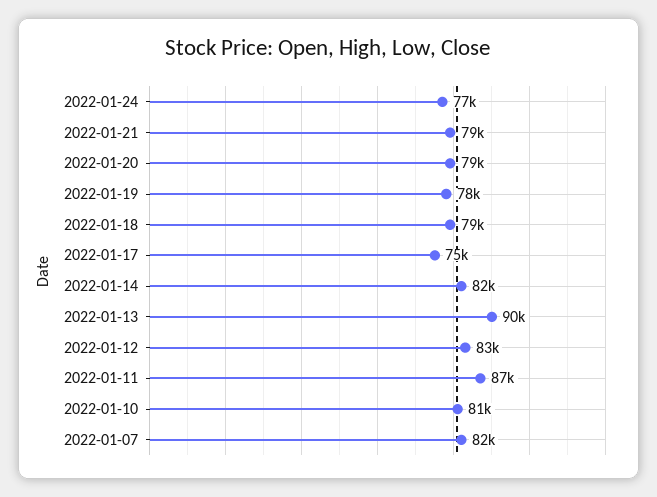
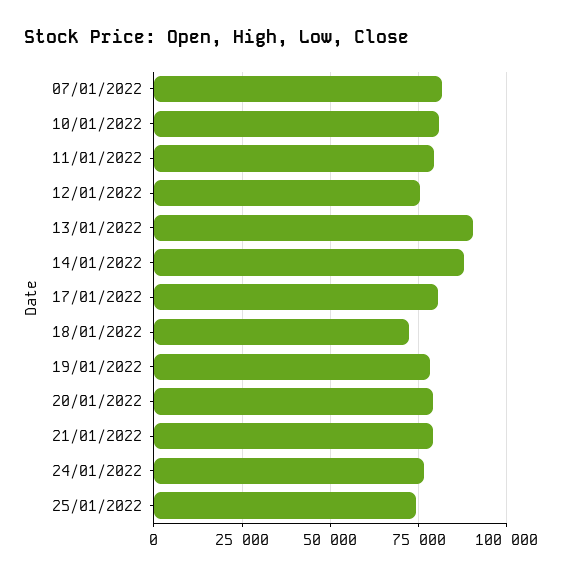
2022-01-18: 79000 -> 72500
2022-01-17: 75000 -> 80000
2022-01-14: 82000 -> 87500
2022-01-12: 83000 -> 75000
2022-01-11: 87000 -> 80000
25/01/2022: none -> 75000

